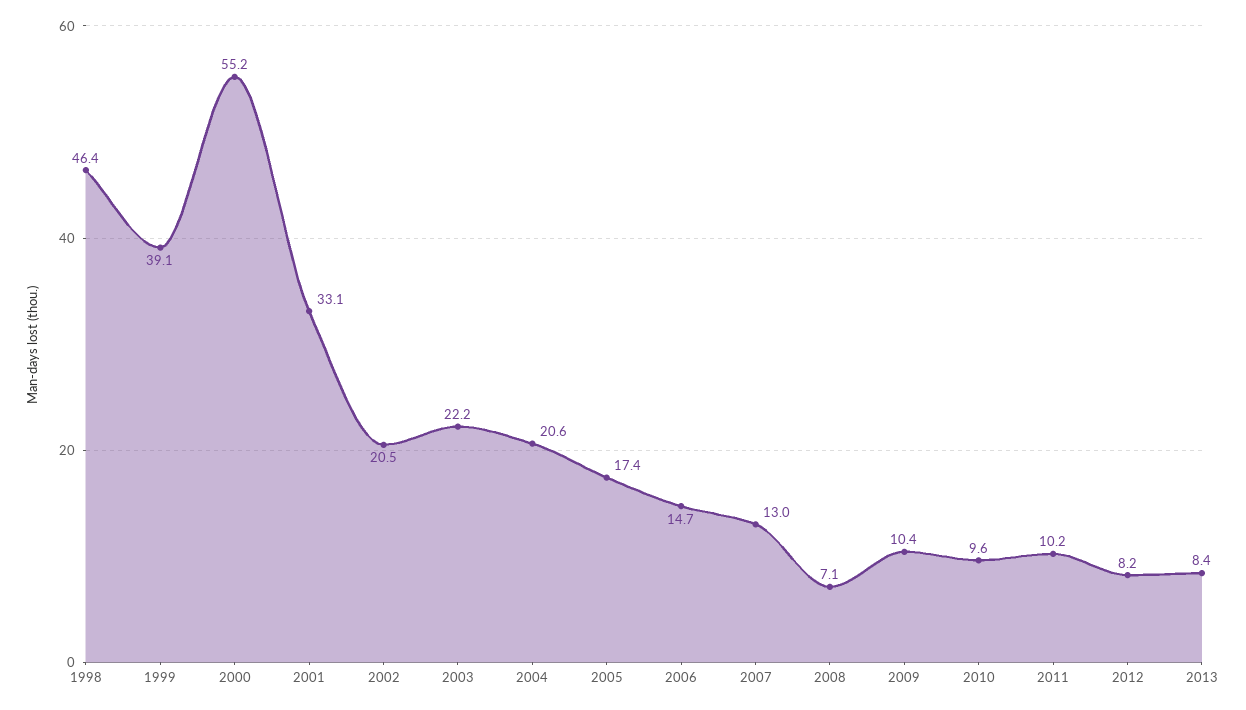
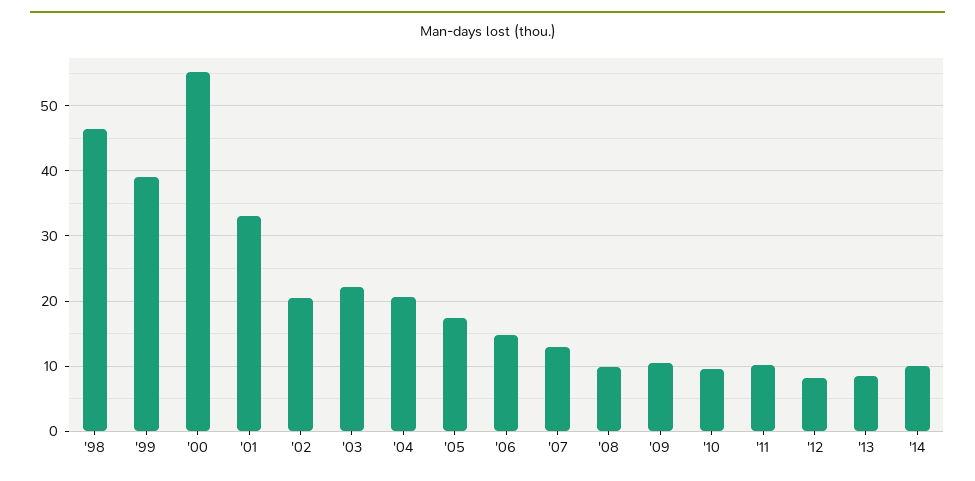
2008: 7.1 -> 10
'14: none -> 10

